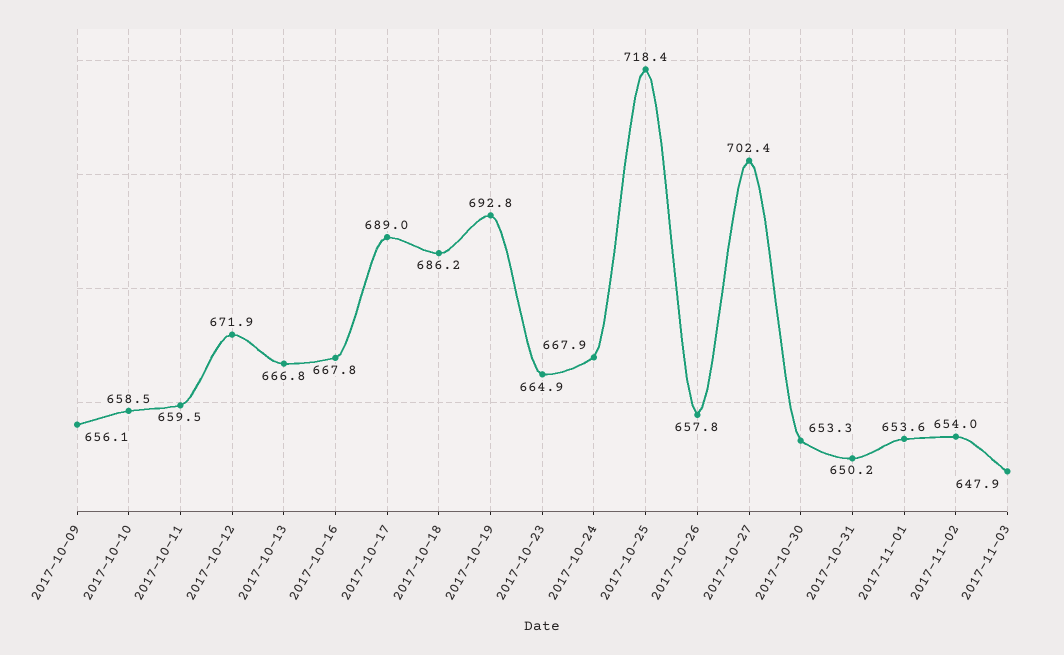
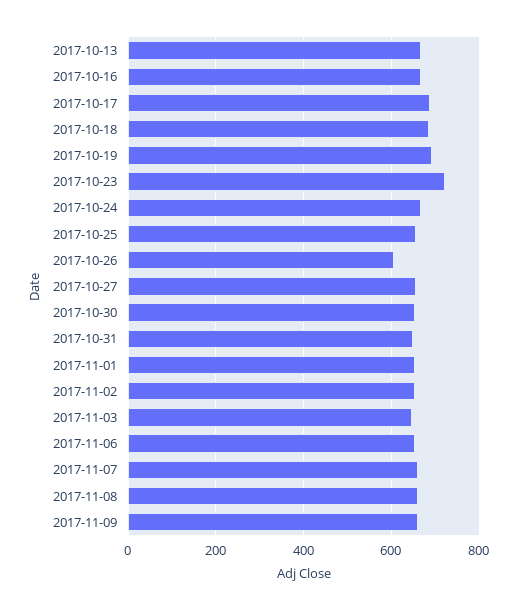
2017-10-09: 656.1 -> none
2017-10-10: 658.5 -> none
2017-10-11: 659.5 -> none
2017-10-12: 671.9 -> none
2017-10-23: 664.9 -> 720
2017-10-25: 718.4 -> 660
2017-10-26: 657.8 -> 600
2017-10-27: 702.4 -> 660
2017-11-06: none -> 660
2017-11-07: none -> 660
2017-11-08: none -> 660
2017-11-09: none -> 660

